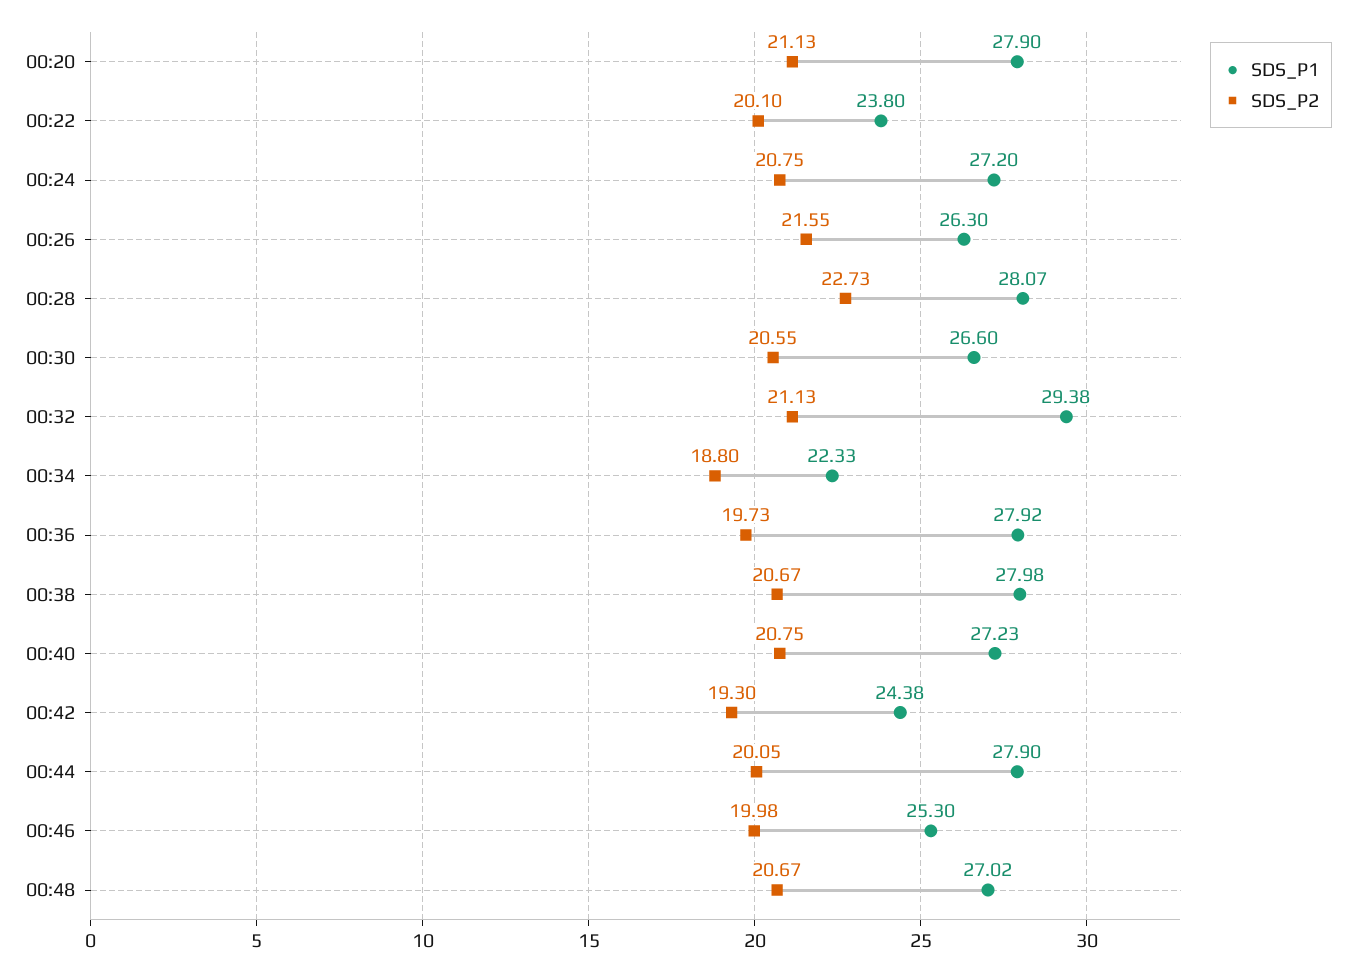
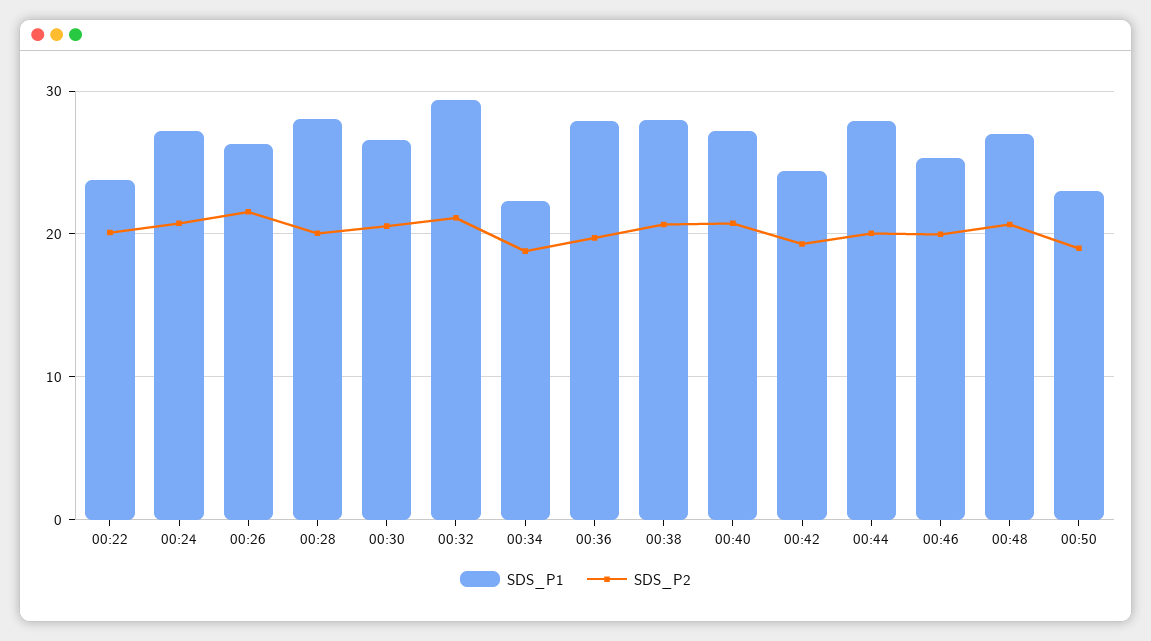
SDS_P1, 00:20: 27.9 -> none
SDS_P2, 00:20: 21.13 -> none
SDS_P2, 00:28: 22.73 -> 20
SDS_P1, 00:50: none -> 23
SDS_P2, 00:50: none -> 19

